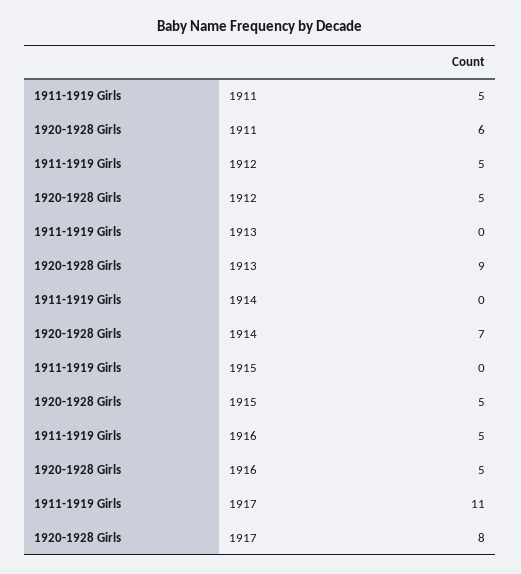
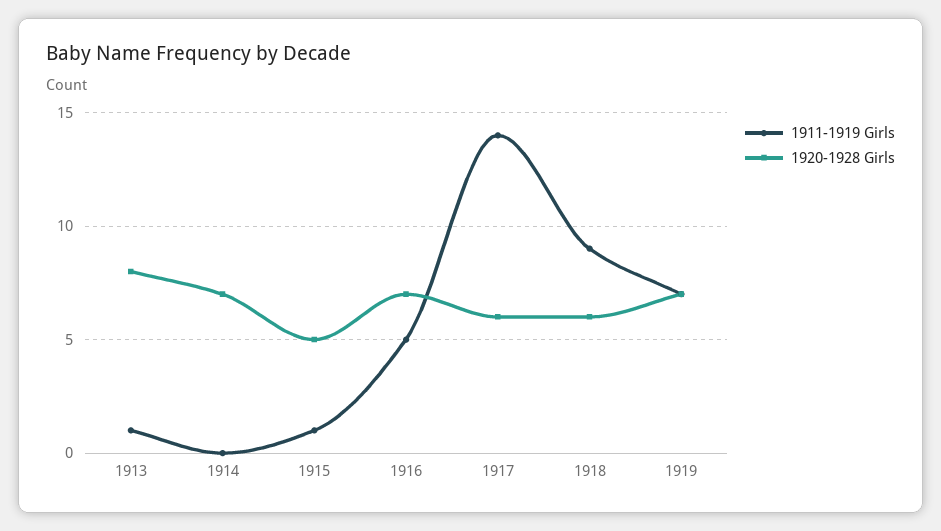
1911-1919 Girls, 1911: 5 -> none
1920-1928 Girls, 1911: 6 -> none
1911-1919 Girls, 1912: 5 -> none
1920-1928 Girls, 1912: 5 -> none
1911-1919 Girls, 1913: 0 -> 1
1920-1928 Girls, 1913: 9 -> 8
1911-1919 Girls, 1915: 0 -> 1
1920-1928 Girls, 1916: 5 -> 7
1911-1919 Girls, 1917: 11 -> 14
1920-1928 Girls, 1917: 8 -> 6
1911-1919 Girls, 1918: none -> 9
1920-1928 Girls, 1918: none -> 6
1911-1919 Girls, 1919: none -> 7
1920-1928 Girls, 1919: none -> 7

